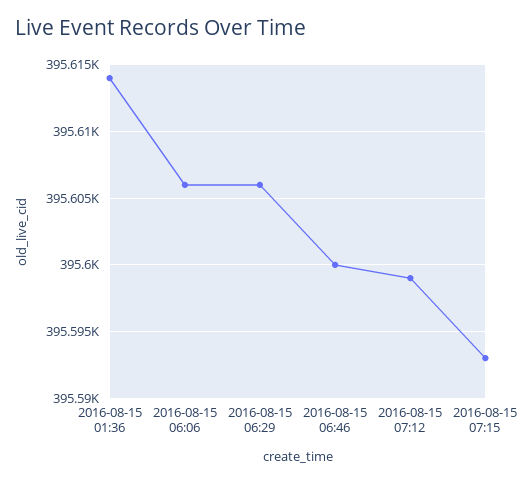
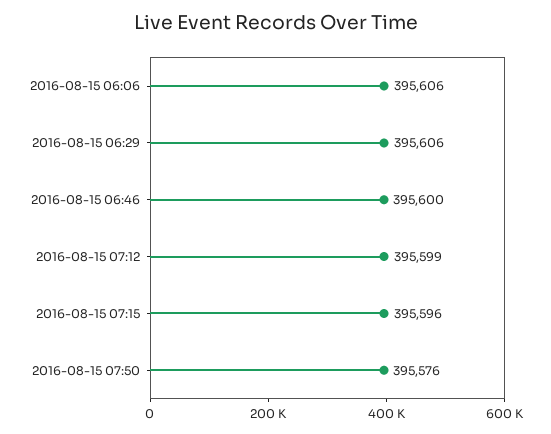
2016-08-15 01:36: 395614 -> none
2016-08-15 07:15: 395593 -> 395596
2016-08-15 07:50: none -> 395576

